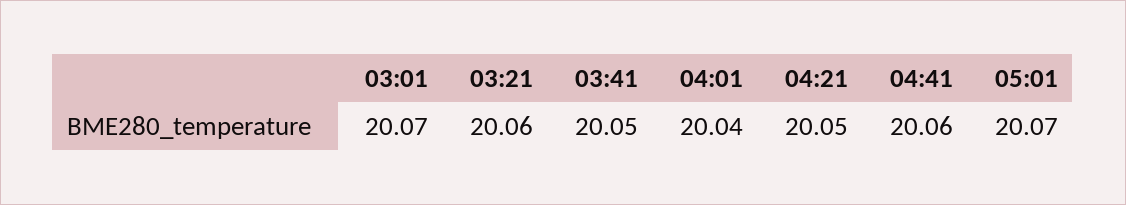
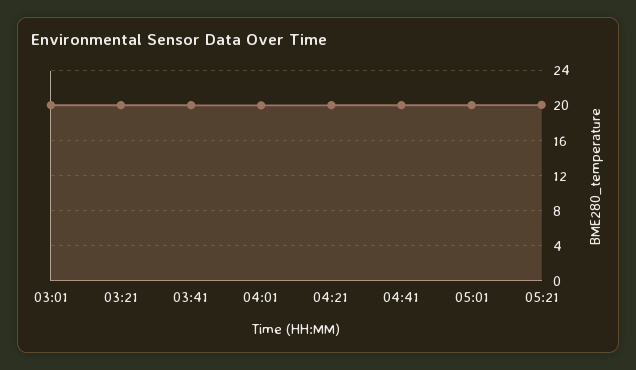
05:21: none -> 20

